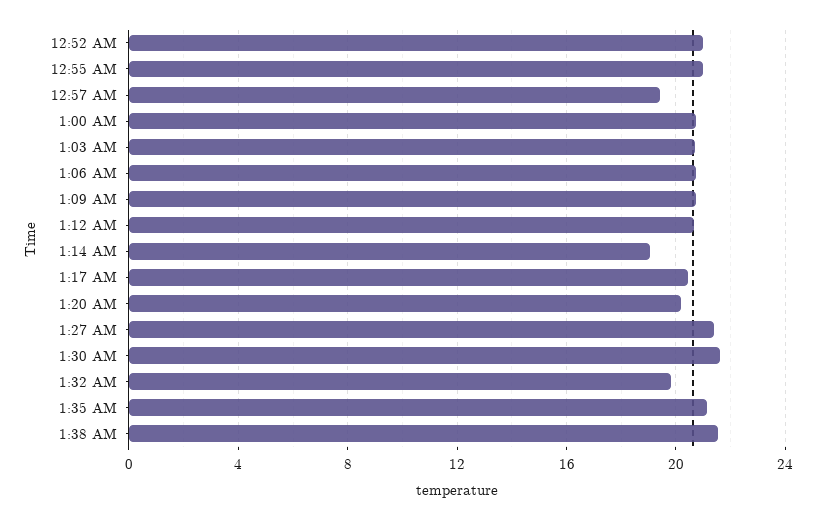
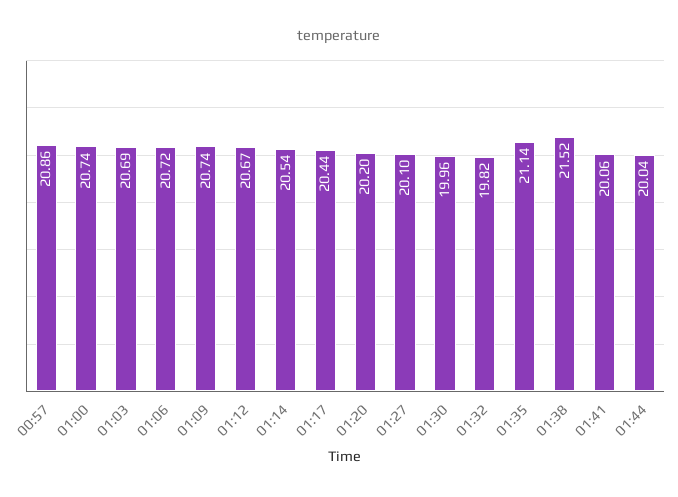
12:52 AM: 21 -> none
12:55 AM: 21 -> none
12:57 AM: 19.5 -> 20.86
1:14 AM: 19 -> 20.54
1:27 AM: 21.5 -> 20.1
1:30 AM: 21.5 -> 19.96
01:41: none -> 20.06
01:44: none -> 20.04

